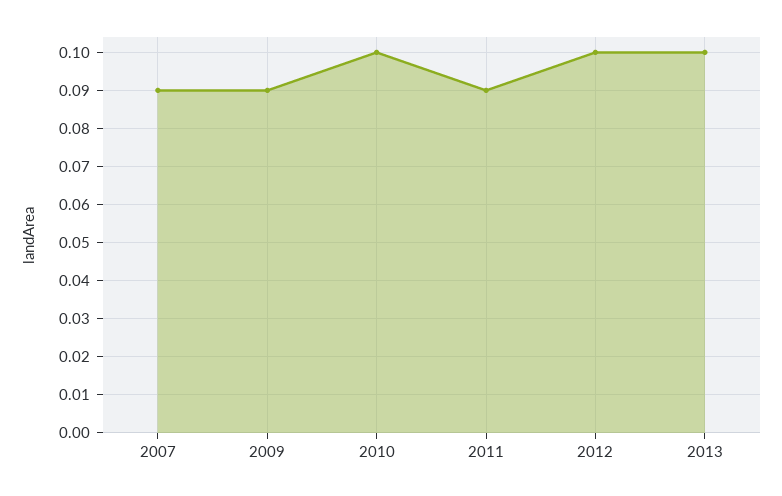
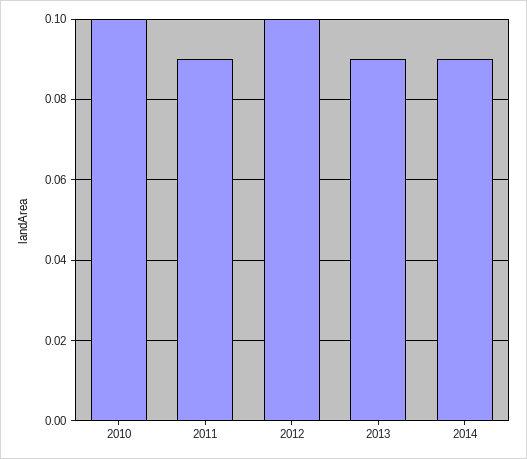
2007: 0.09 -> none
2009: 0.09 -> none
2013: 0.1 -> 0.09
2014: none -> 0.09

